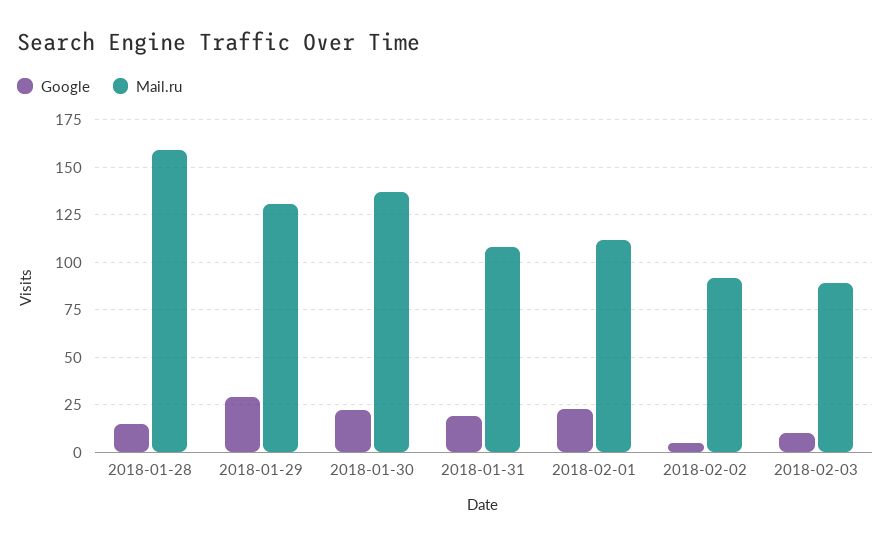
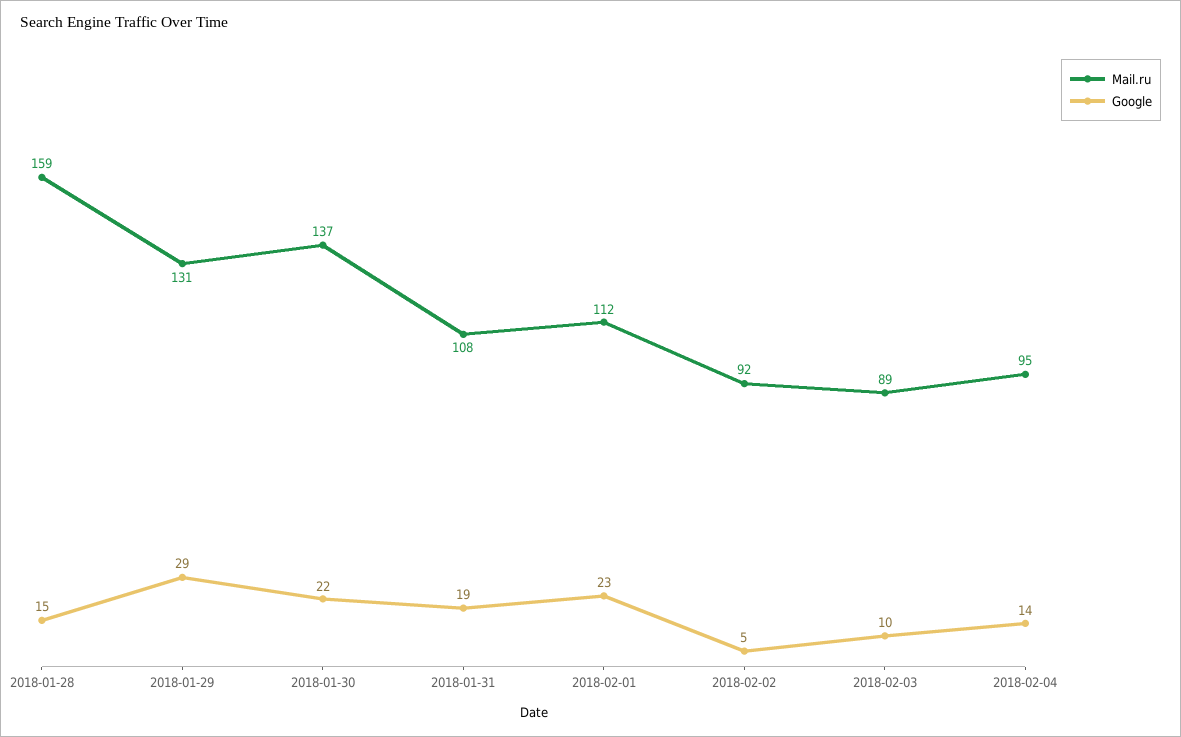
Mail.ru, 2018-02-04: none -> 95
Google, 2018-02-04: none -> 14

